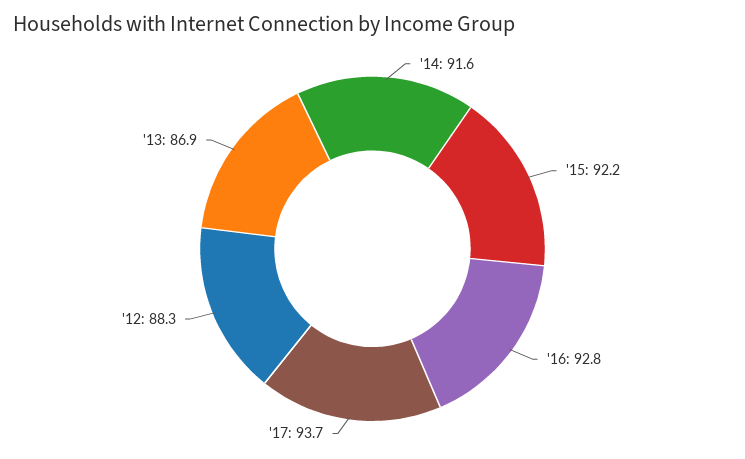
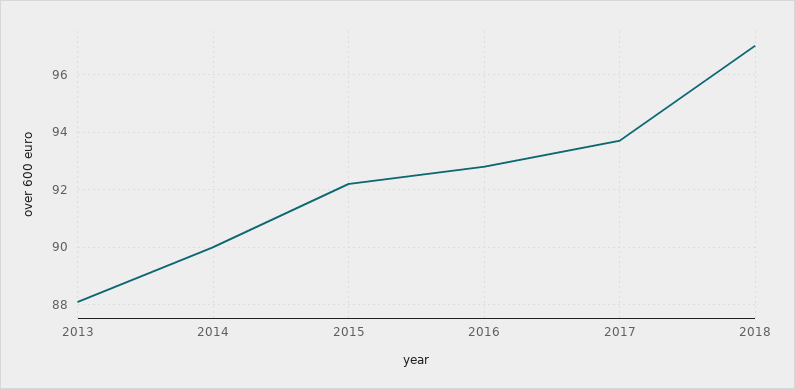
'14: 91.6 -> 90
'12: 88.3 -> none
'13: 86.9 -> 88
2018: none -> 97

